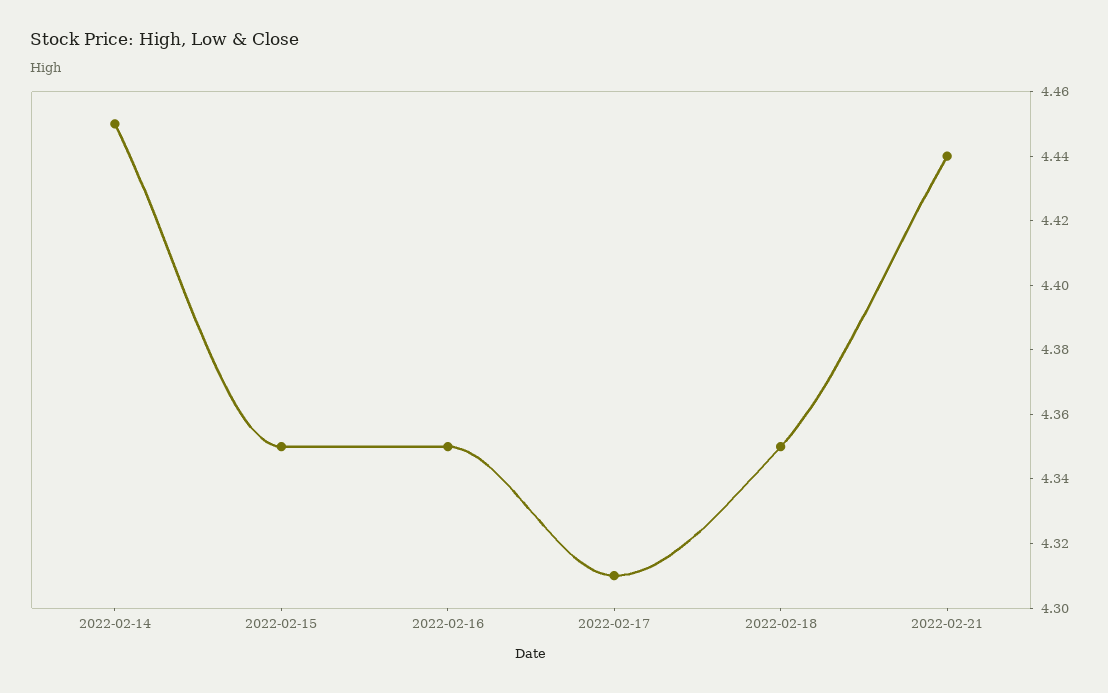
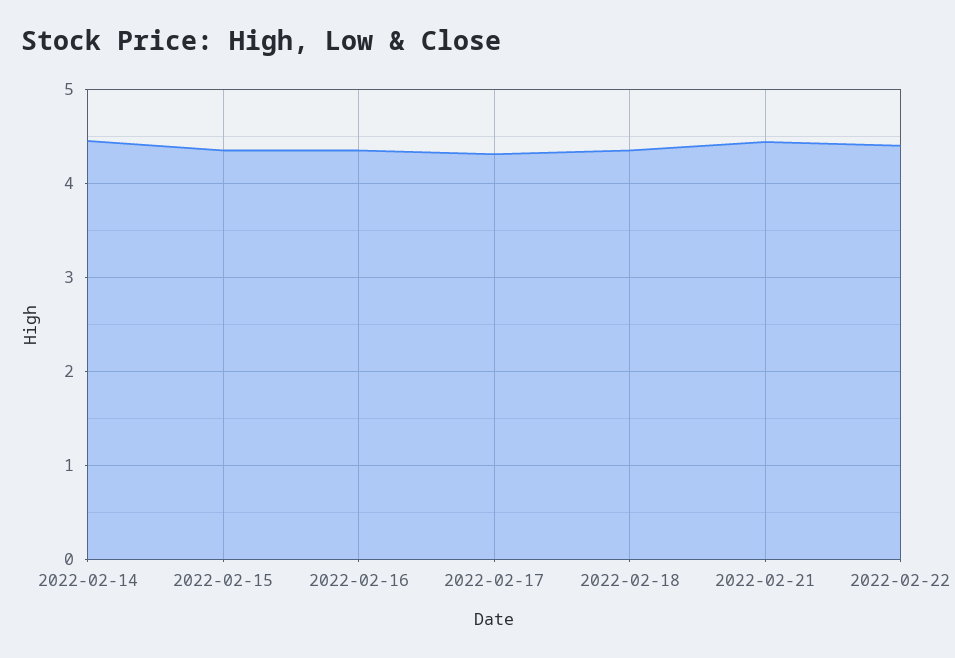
2022-02-22: none -> 4.4

